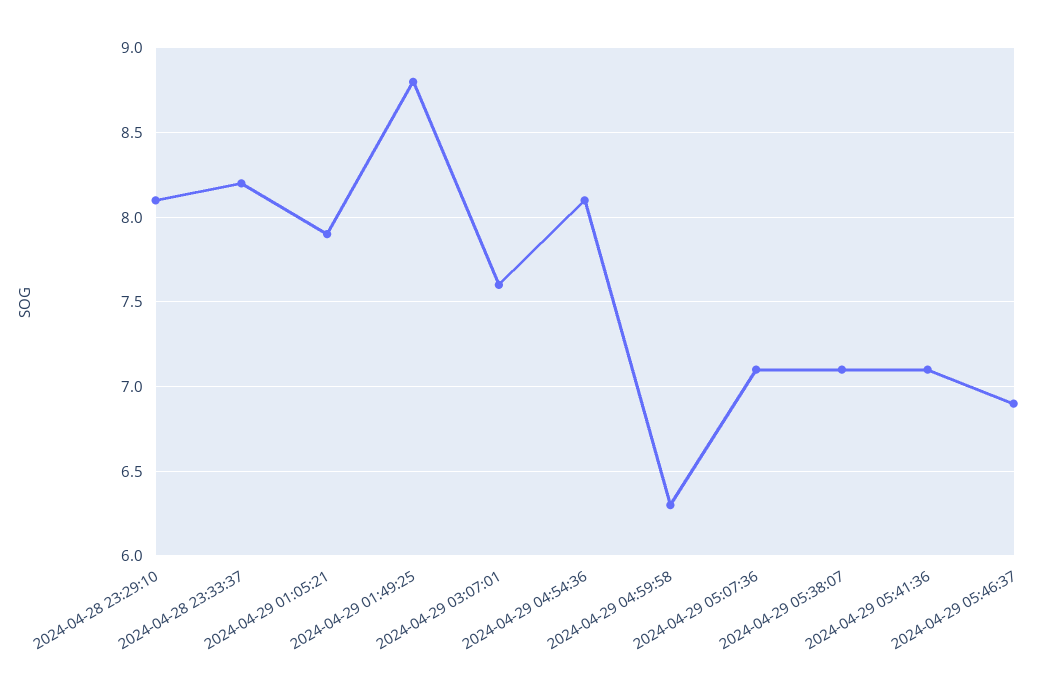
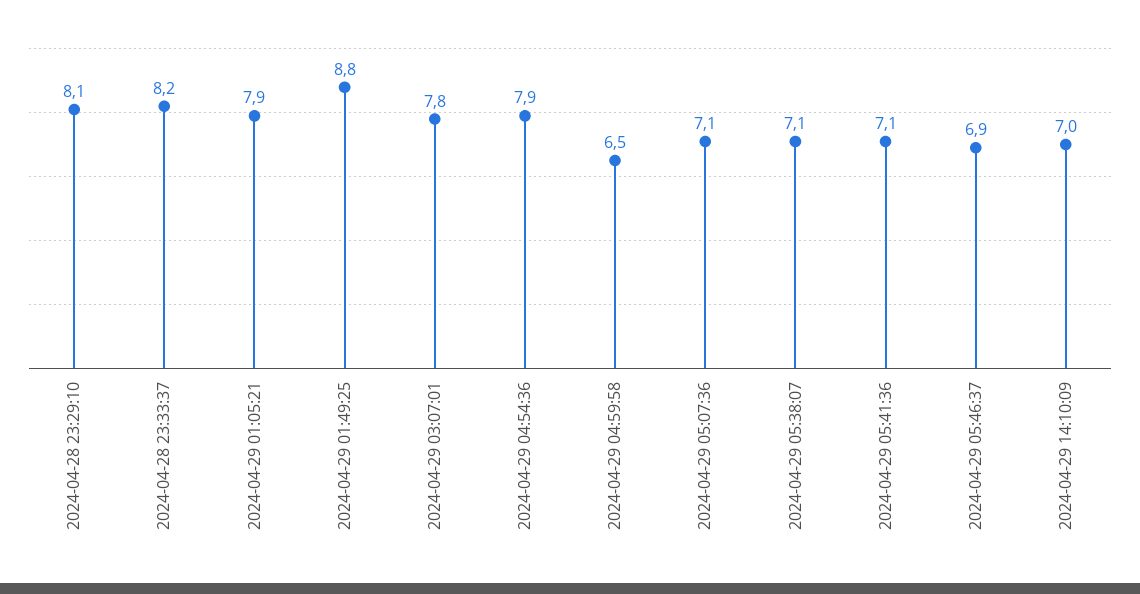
2024-04-29 03:07:01: 7.6 -> 7.8
2024-04-29 04:54:36: 8.1 -> 7.9
2024-04-29 04:59:58: 6.3 -> 6.5
2024-04-29 14:10:09: none -> 7

